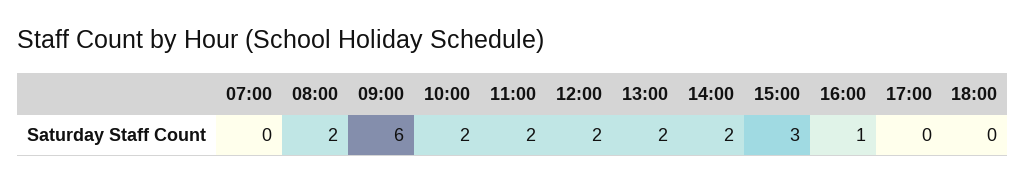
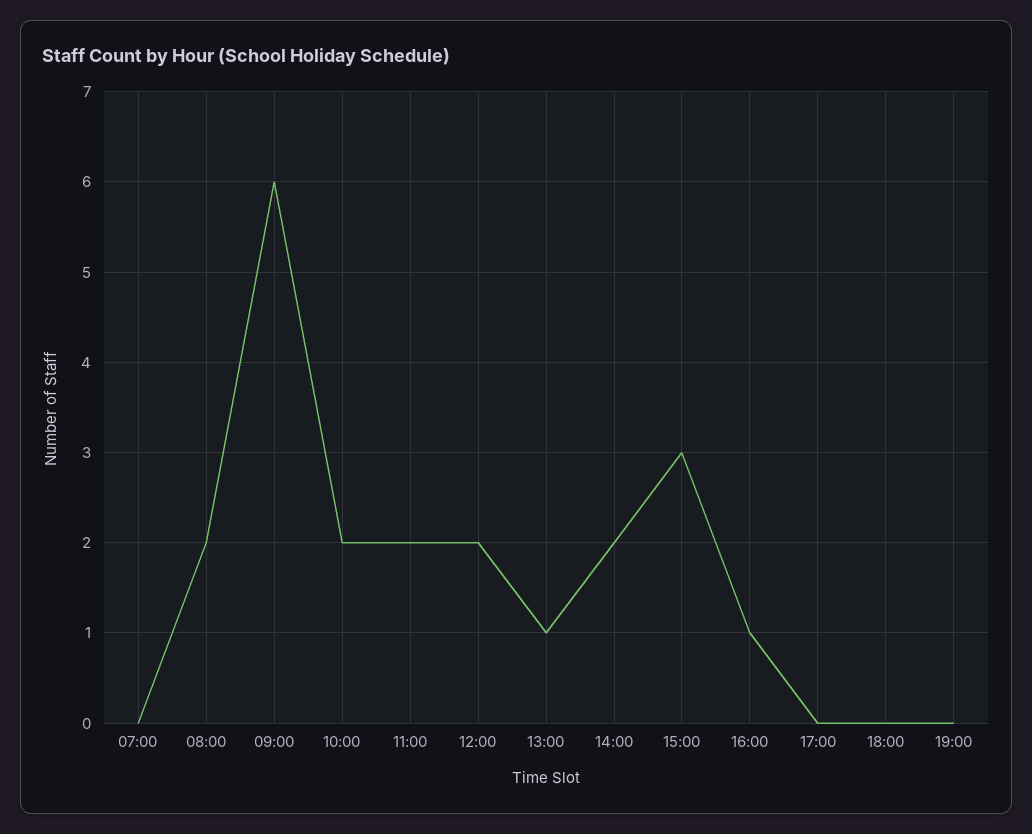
13:00: 2 -> 1
19:00: none -> 0

